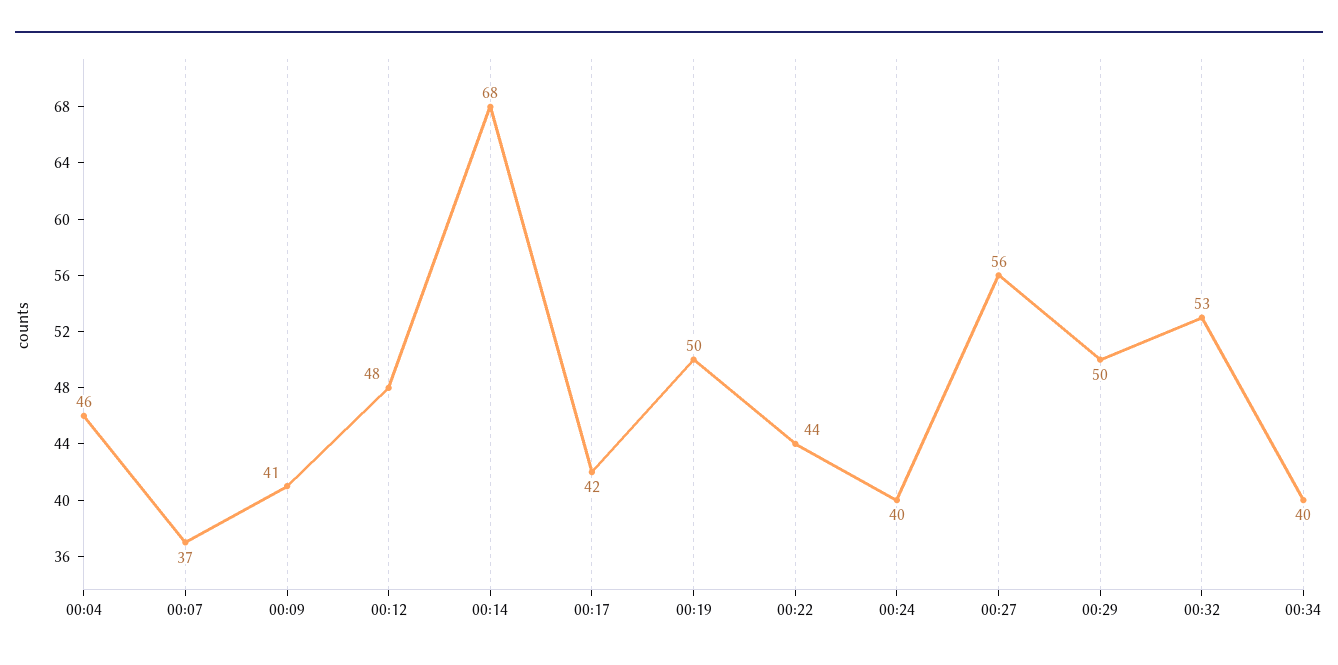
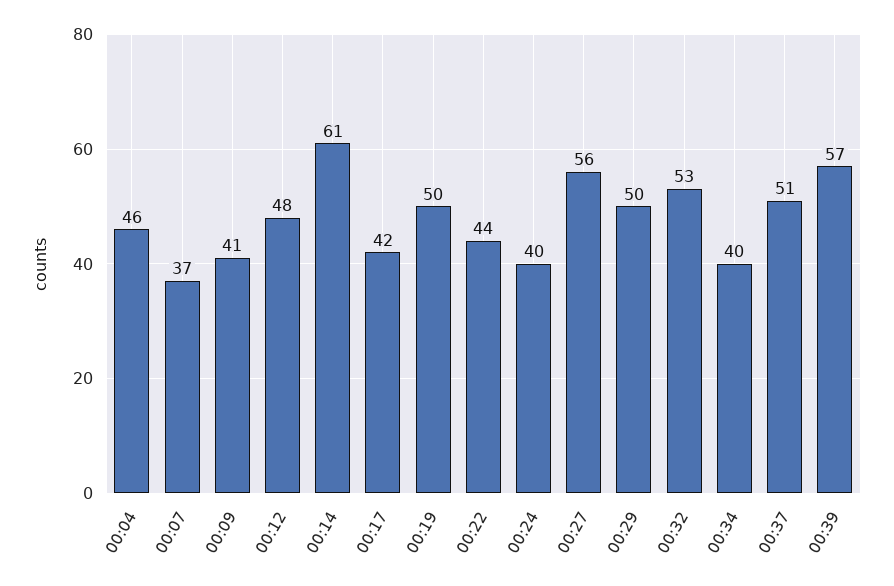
00:14: 68 -> 61
00:37: none -> 51
00:39: none -> 57

